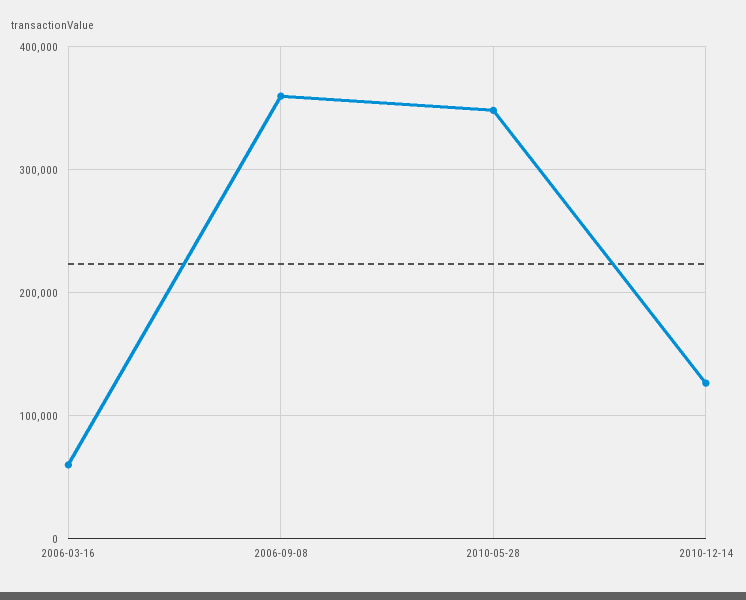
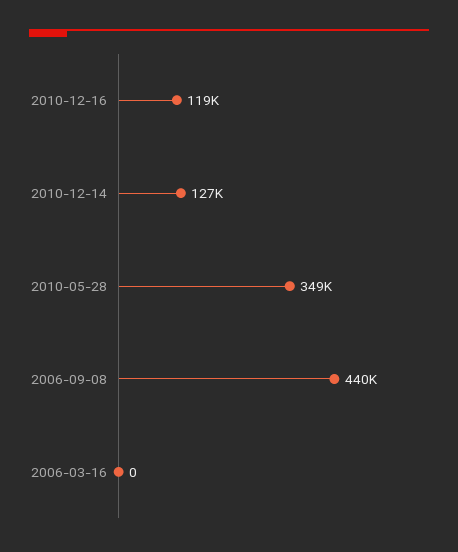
2006-03-16: 60000 -> 0
2006-09-08: 360000 -> 440000
2010-12-16: none -> 119000

